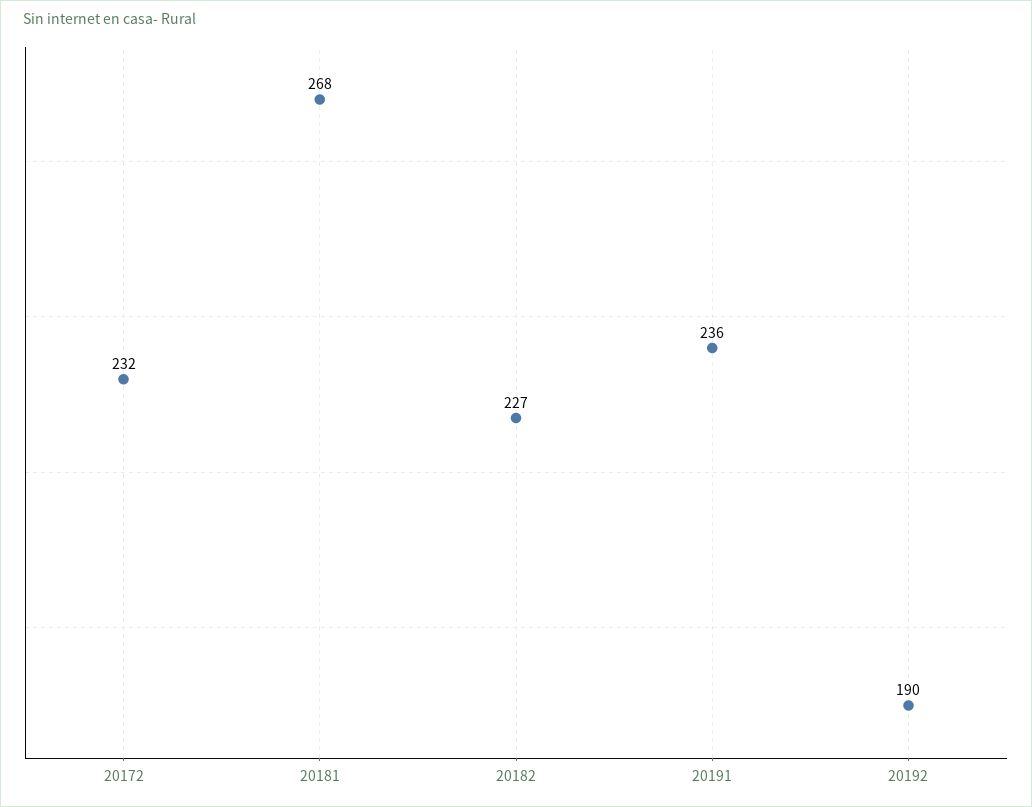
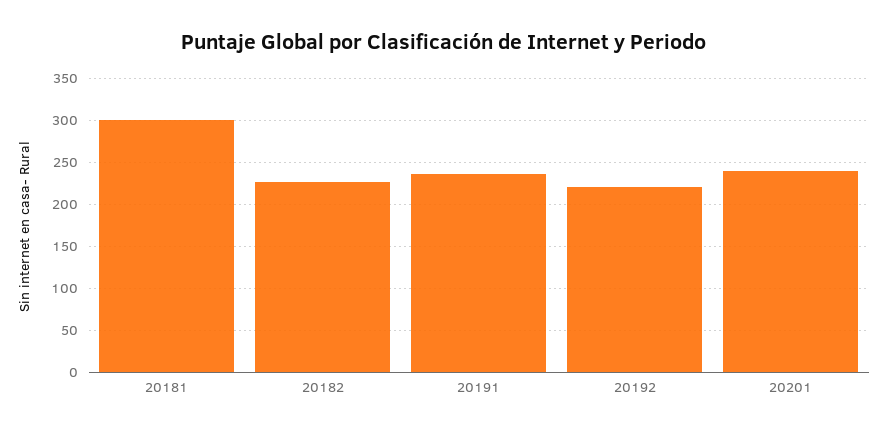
20172: 232 -> none
20181: 268 -> 300
20192: 190 -> 220
20201: none -> 240

